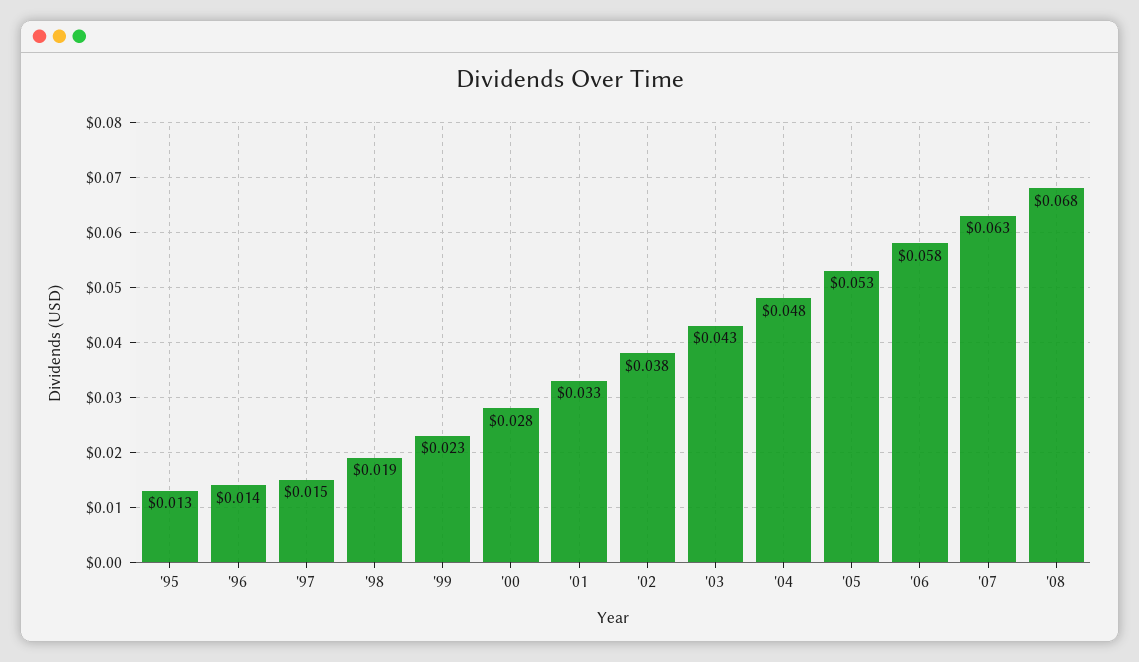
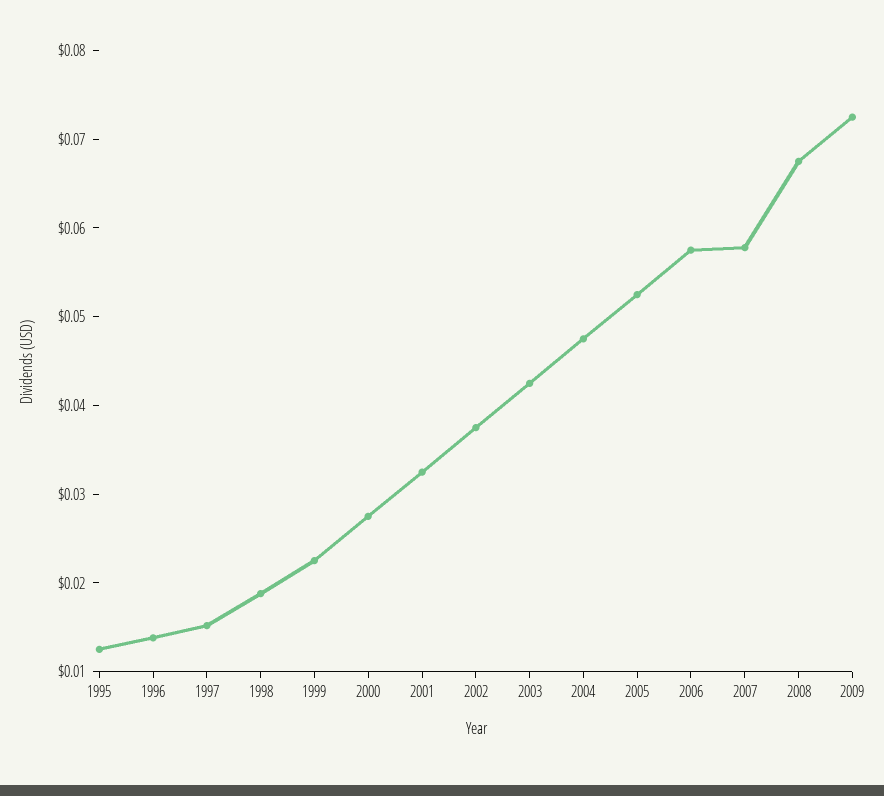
'07: 0.063 -> 0.058
2009: none -> 0.072

